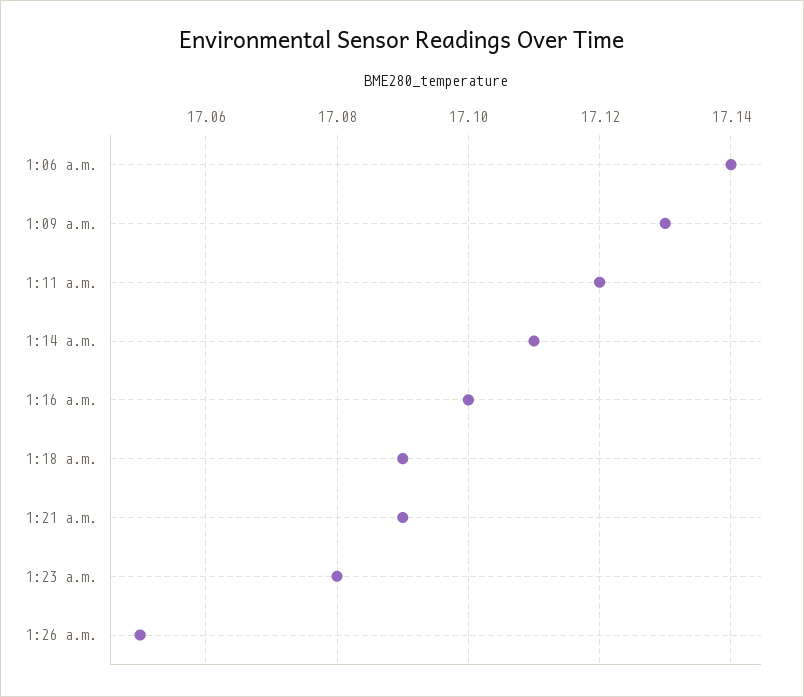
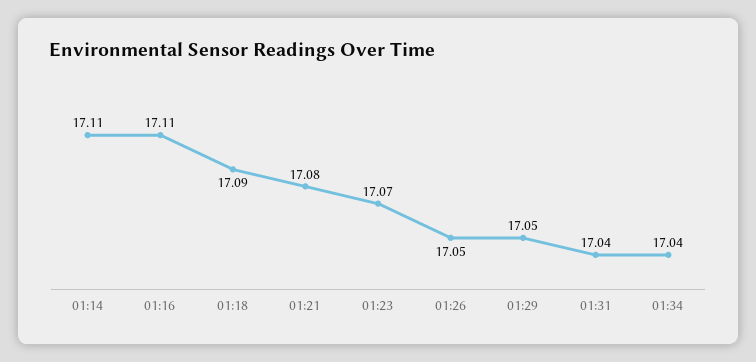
1:06 a.m.: 17.14 -> none
1:09 a.m.: 17.13 -> none
1:11 a.m.: 17.12 -> none
1:16 a.m.: 17.1 -> 17.11
1:21 a.m.: 17.09 -> 17.08
1:23 a.m.: 17.08 -> 17.07
01:29: none -> 17.05
01:31: none -> 17.04
01:34: none -> 17.04

